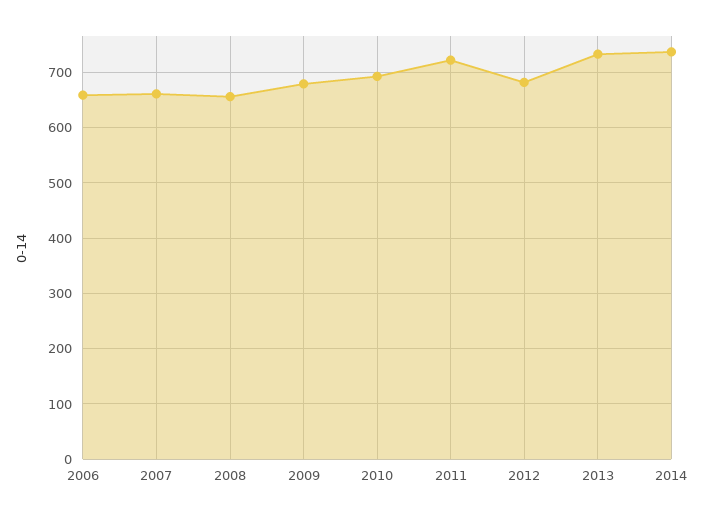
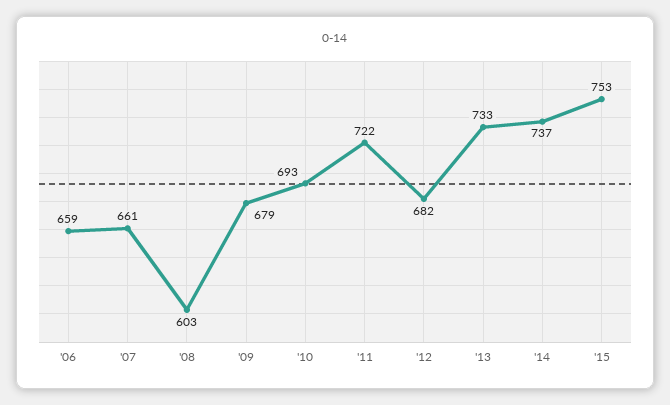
2008: 660 -> 603
'15: none -> 753

